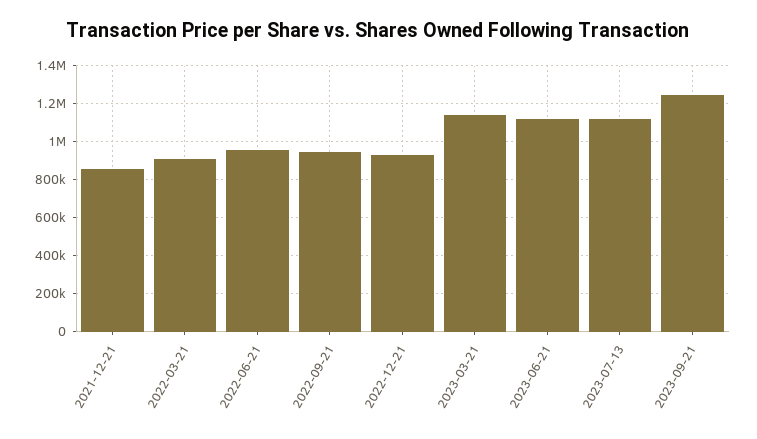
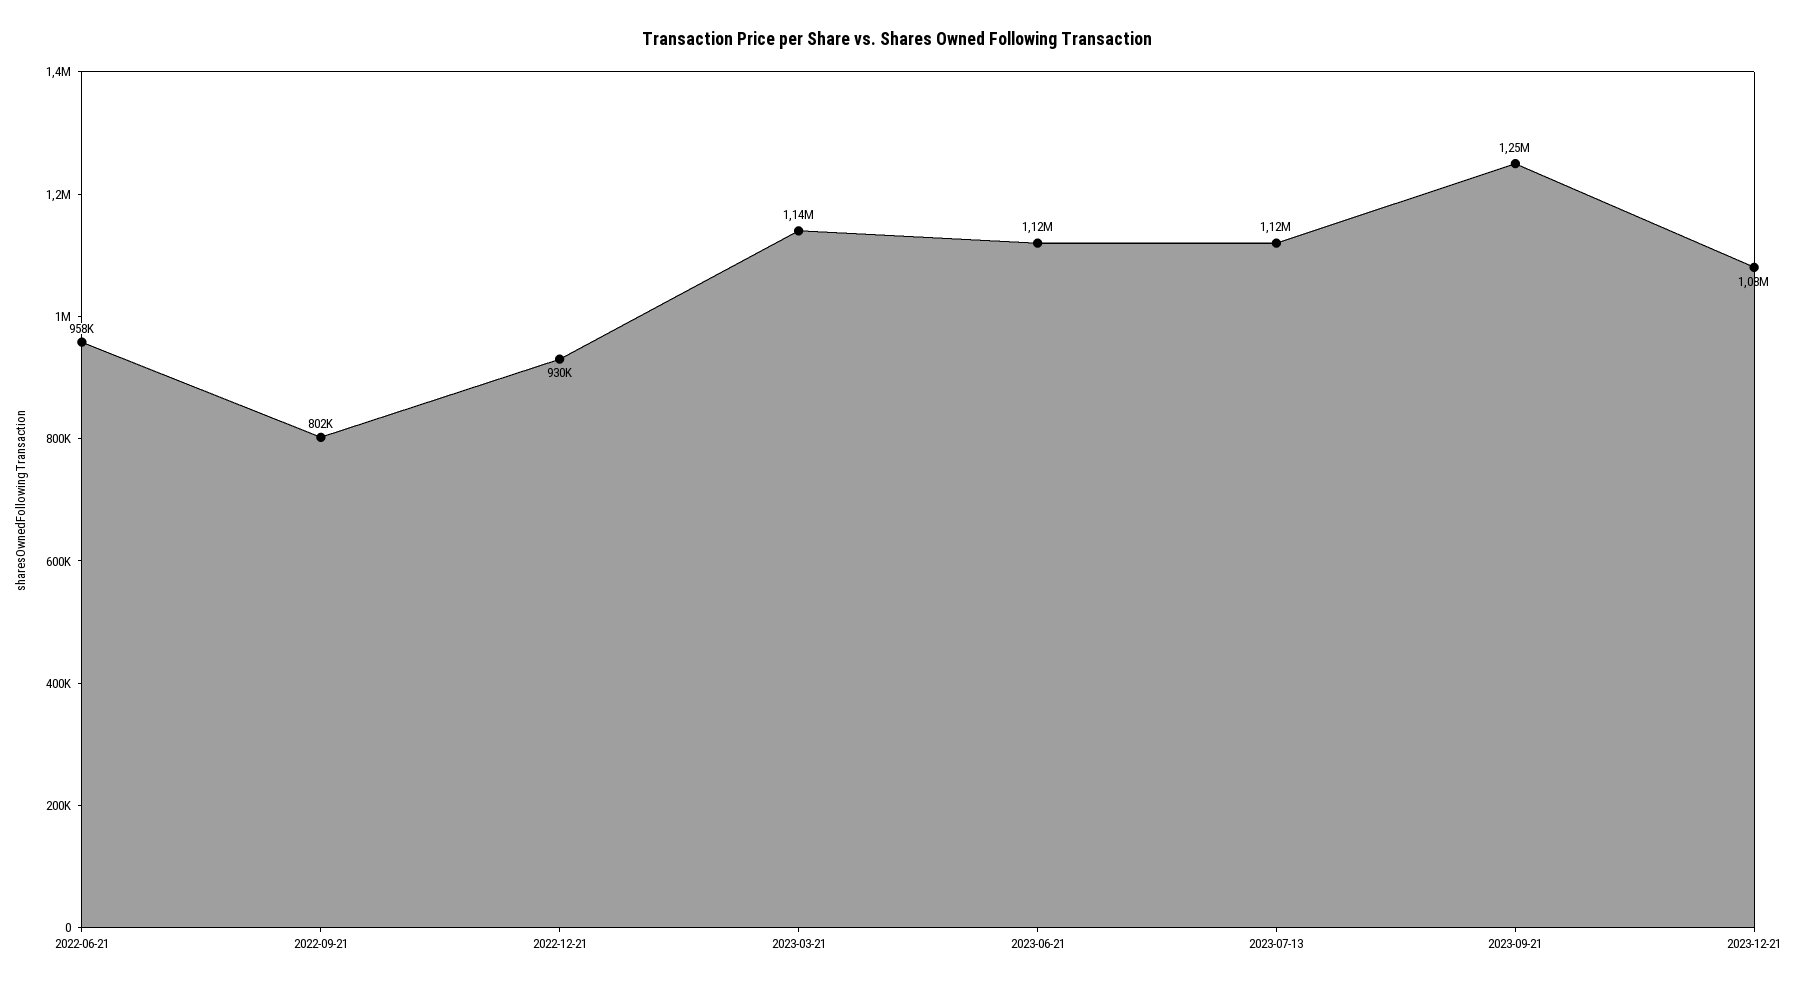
2021-12-21: 850000 -> none
2022-03-21: 900000 -> none
2022-09-21: 950000 -> 802000
2023-12-21: none -> 1080000

